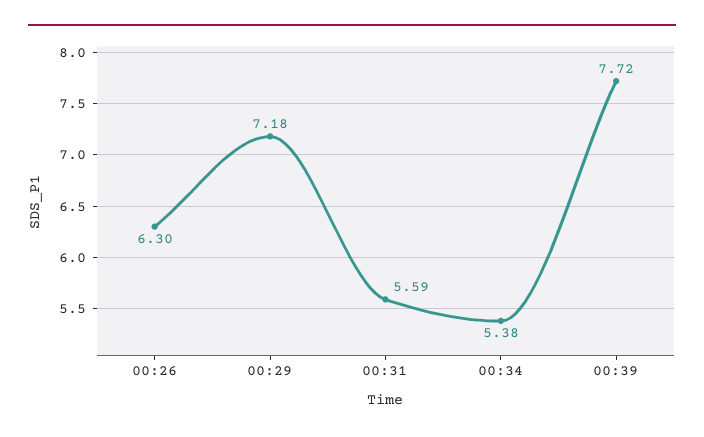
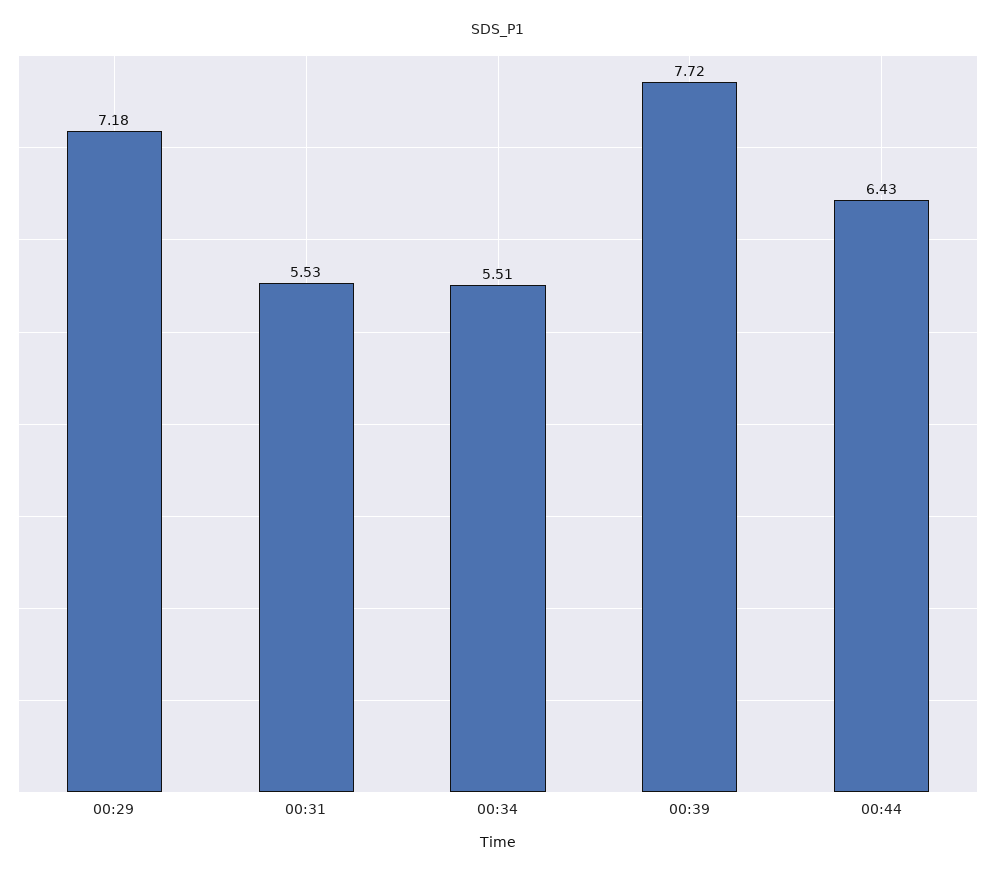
00:26: 6.3 -> none
00:31: 5.59 -> 5.53
00:34: 5.38 -> 5.51
00:44: none -> 6.43

